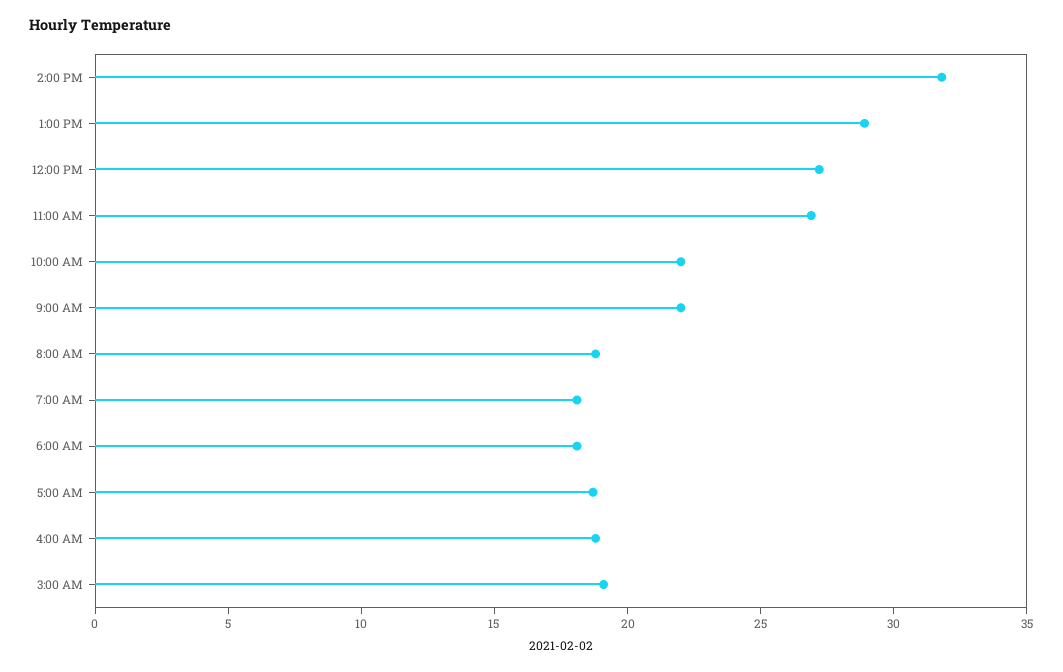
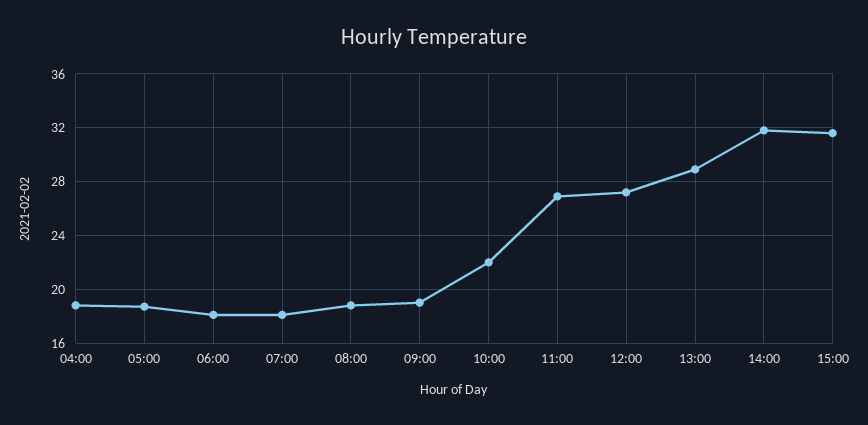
9:00 AM: 22 -> 19
3:00 AM: 19 -> none
15:00: none -> 31.5

